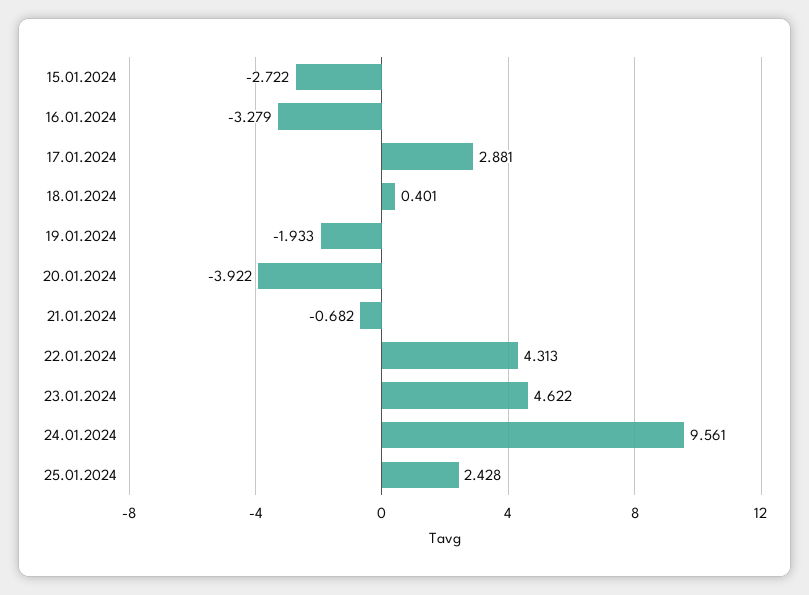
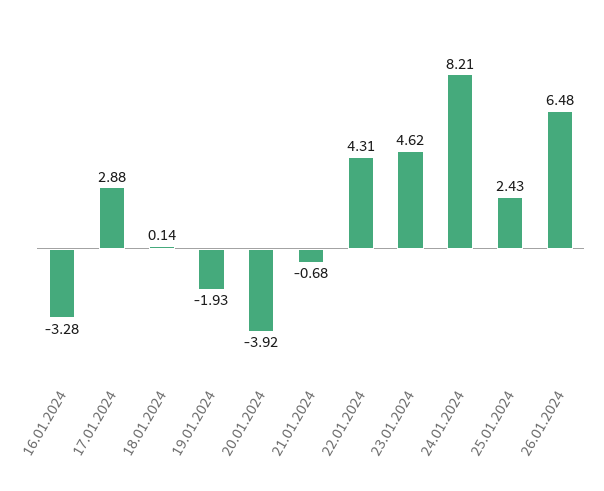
15.01.2024: -2.722 -> none
18.01.2024: 0.401 -> 0.14
24.01.2024: 9.561 -> 8.21
26.01.2024: none -> 6.48

